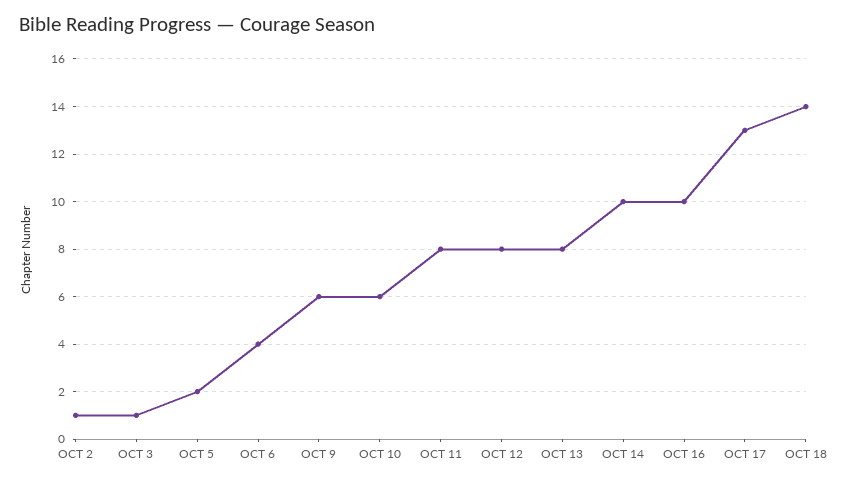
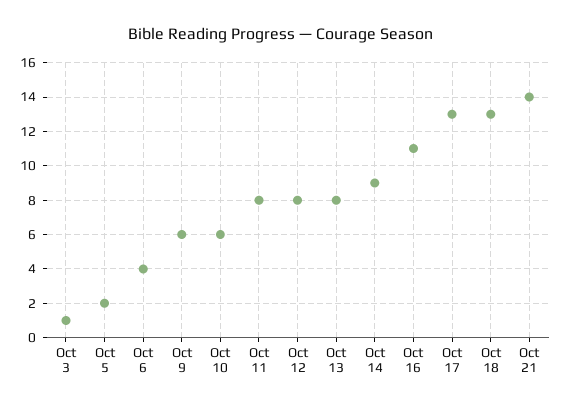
OCT 2: 1 -> none
OCT 14: 10 -> 9
OCT 16: 10 -> 11
OCT 18: 14 -> 13
Oct 21: none -> 14

